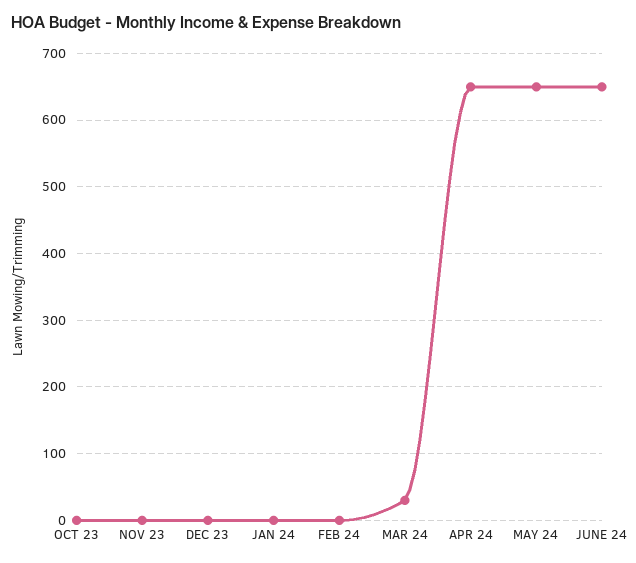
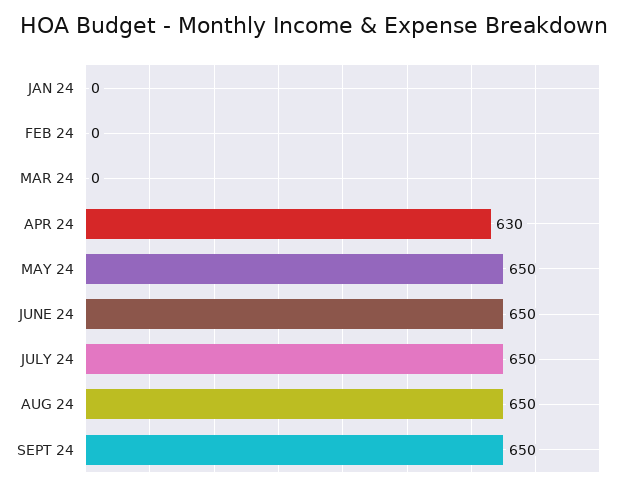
OCT 23: 0 -> none
NOV 23: 0 -> none
DEC 23: 0 -> none
MAR 24: 30 -> 0
APR 24: 650 -> 630
JULY 24: none -> 650
AUG 24: none -> 650
SEPT 24: none -> 650

